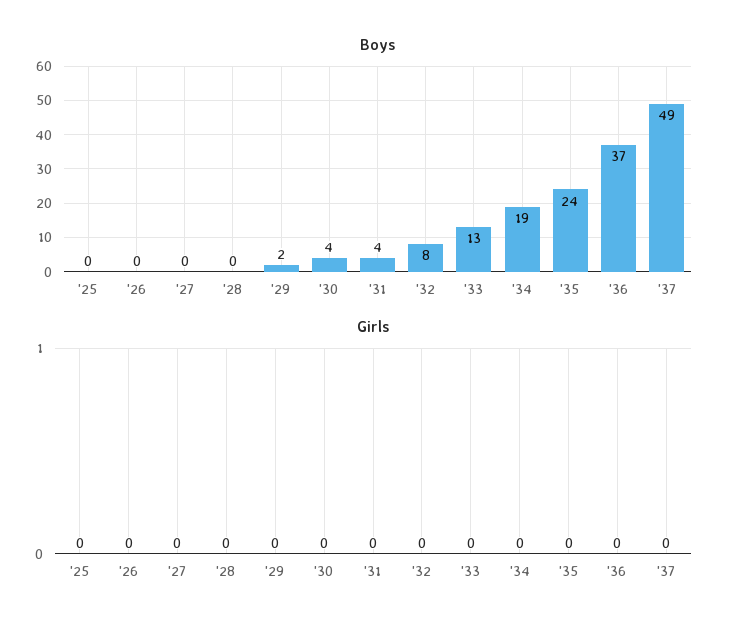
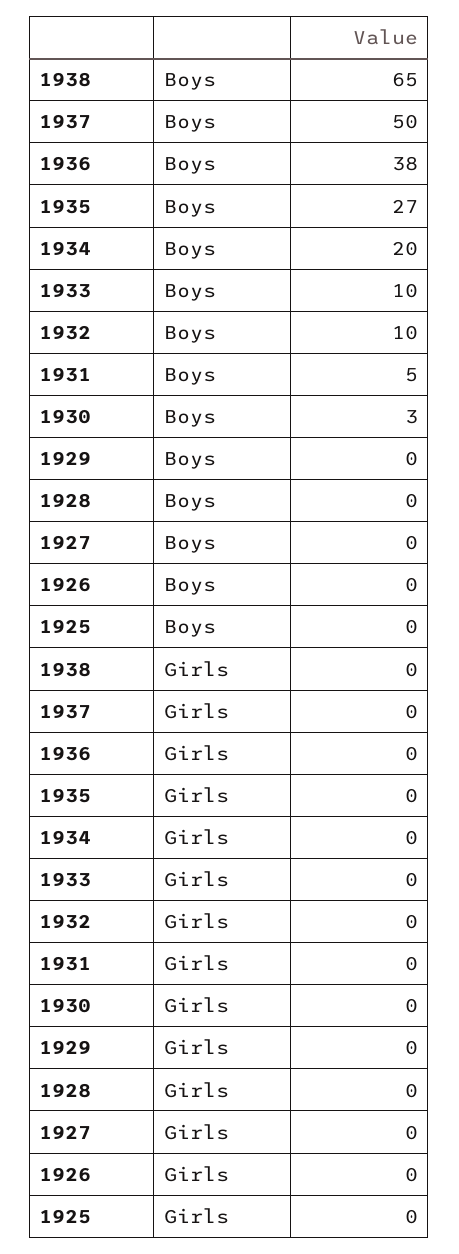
Boys, '29: 2 -> 0
Boys, '30: 4 -> 3
Boys, '31: 4 -> 5
Boys, '32: 8 -> 10
Boys, '33: 13 -> 10
Boys, '34: 19 -> 20
Boys, '35: 24 -> 27
Boys, '36: 37 -> 38
Boys, '37: 49 -> 50
Boys, 1938: none -> 65
Girls, 1938: none -> 0

